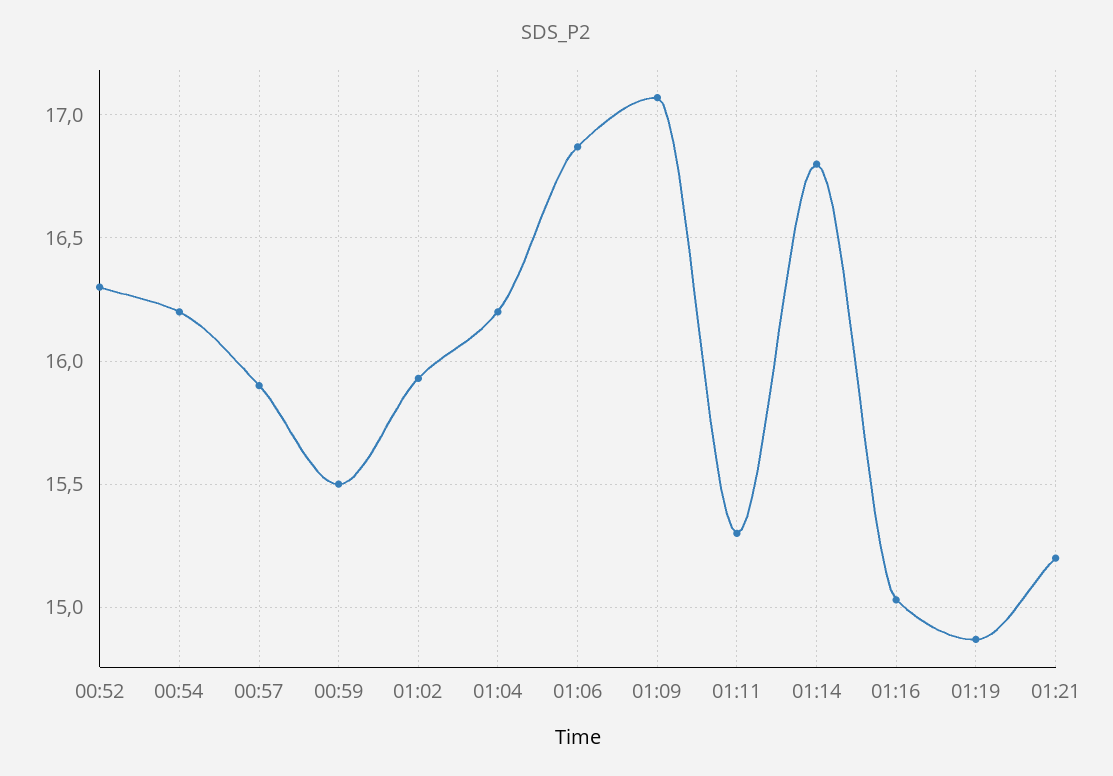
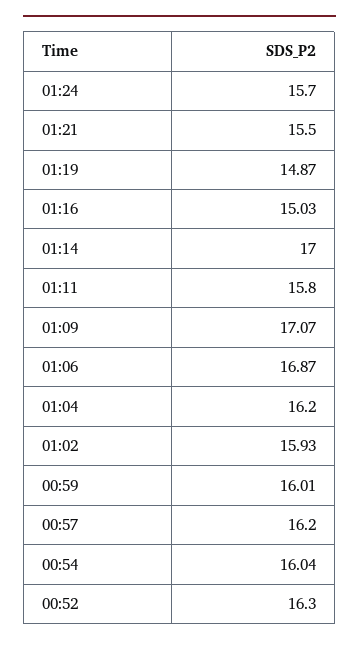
00:54: 16.2 -> 16.04
00:57: 15.9 -> 16.2
00:59: 15.5 -> 16.01
01:11: 15.3 -> 15.8
01:14: 16.8 -> 17
01:21: 15.2 -> 15.5
01:24: none -> 15.7

